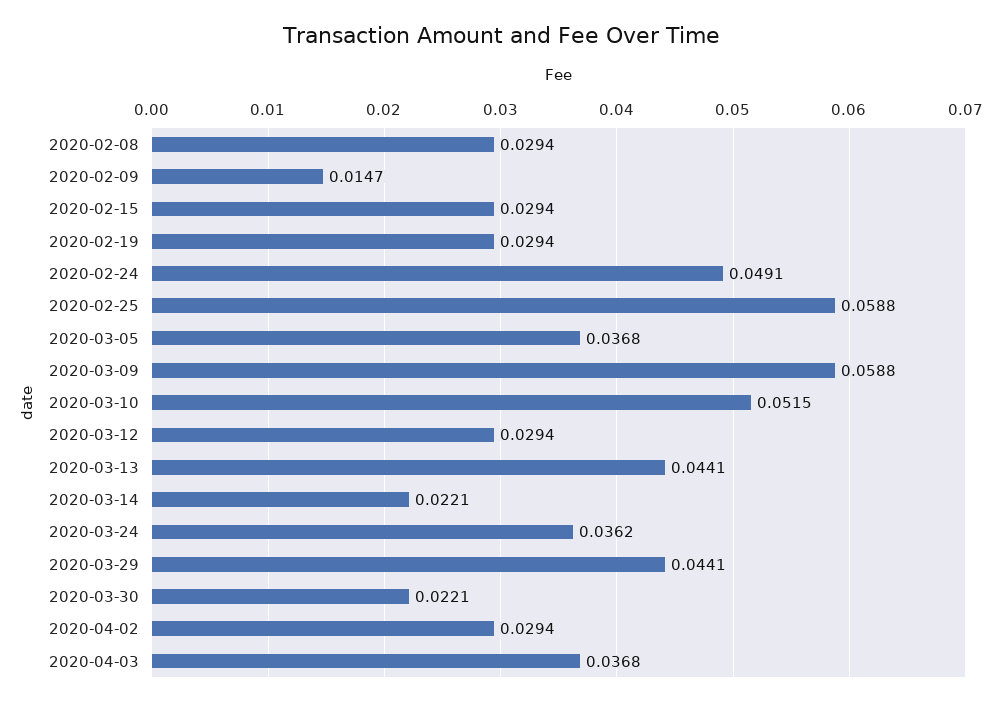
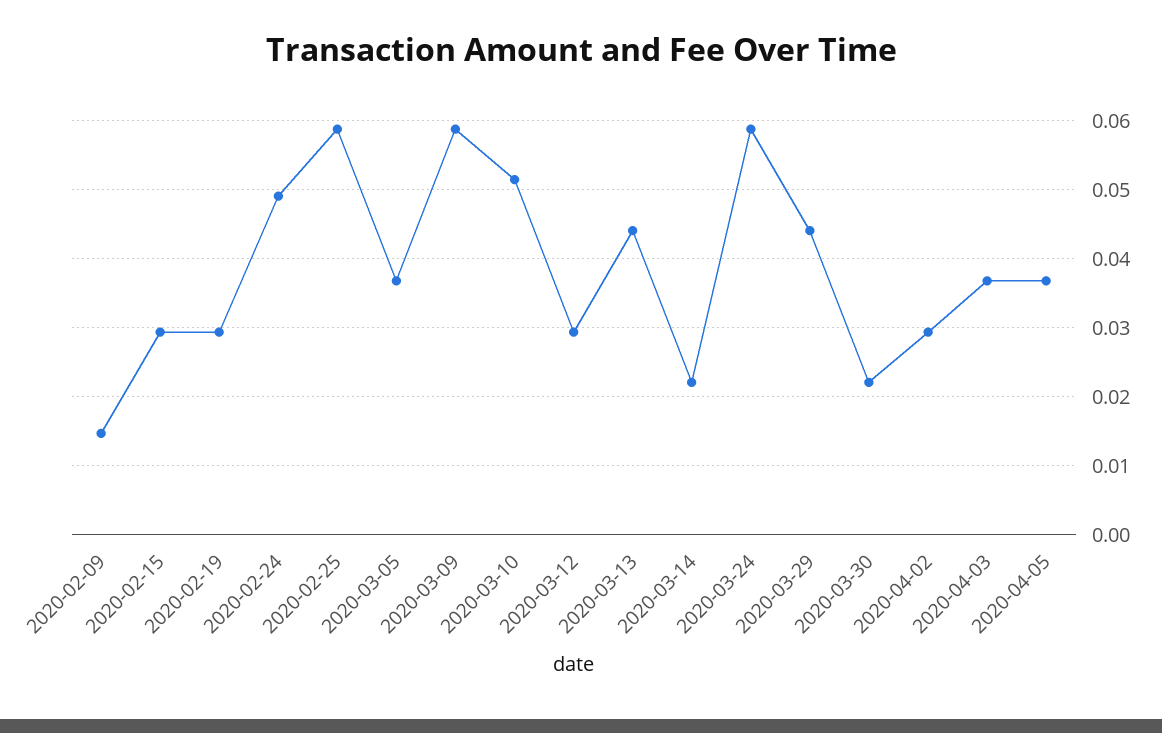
2020-02-08: 0.0294 -> none
2020-03-24: 0.0362 -> 0.059
2020-04-05: none -> 0.037

